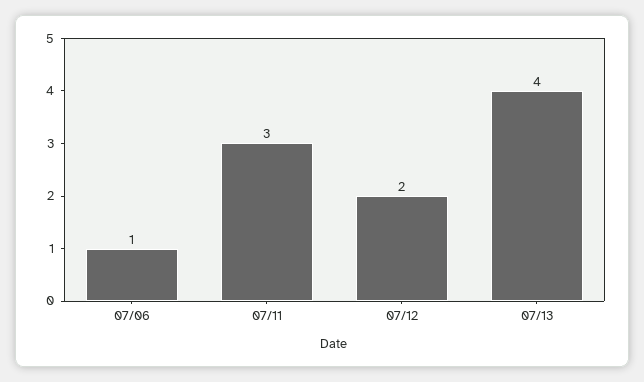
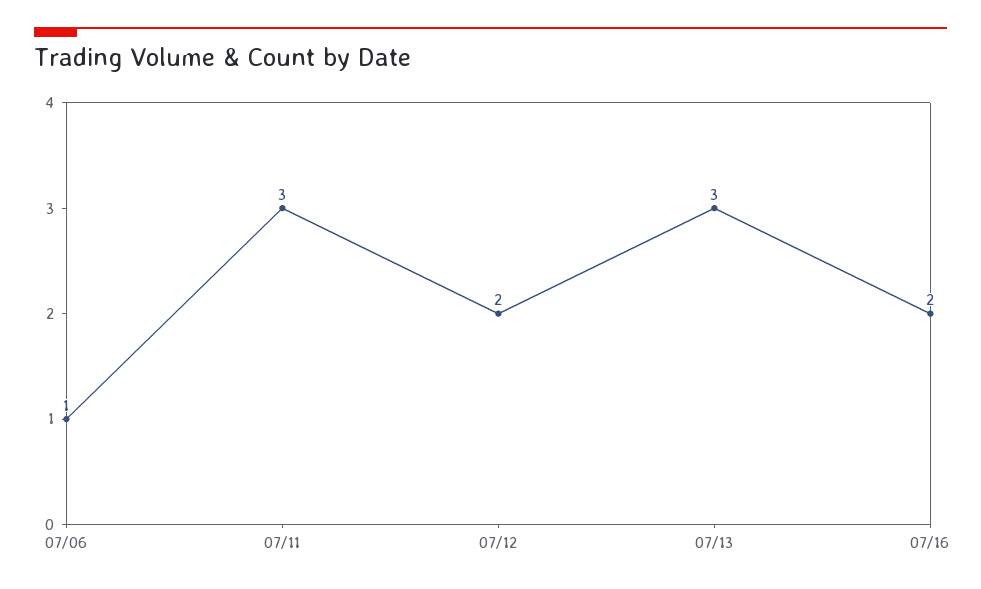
07/13: 4 -> 3
07/16: none -> 2

